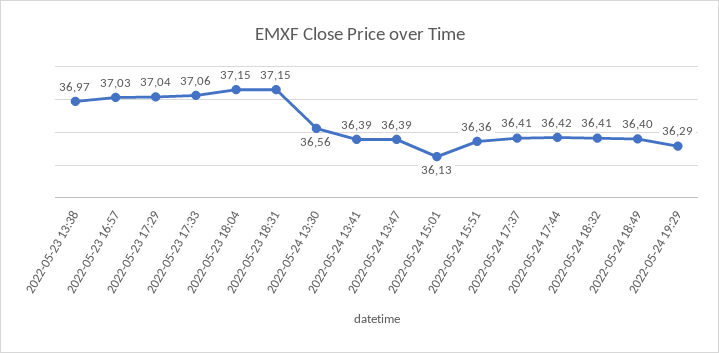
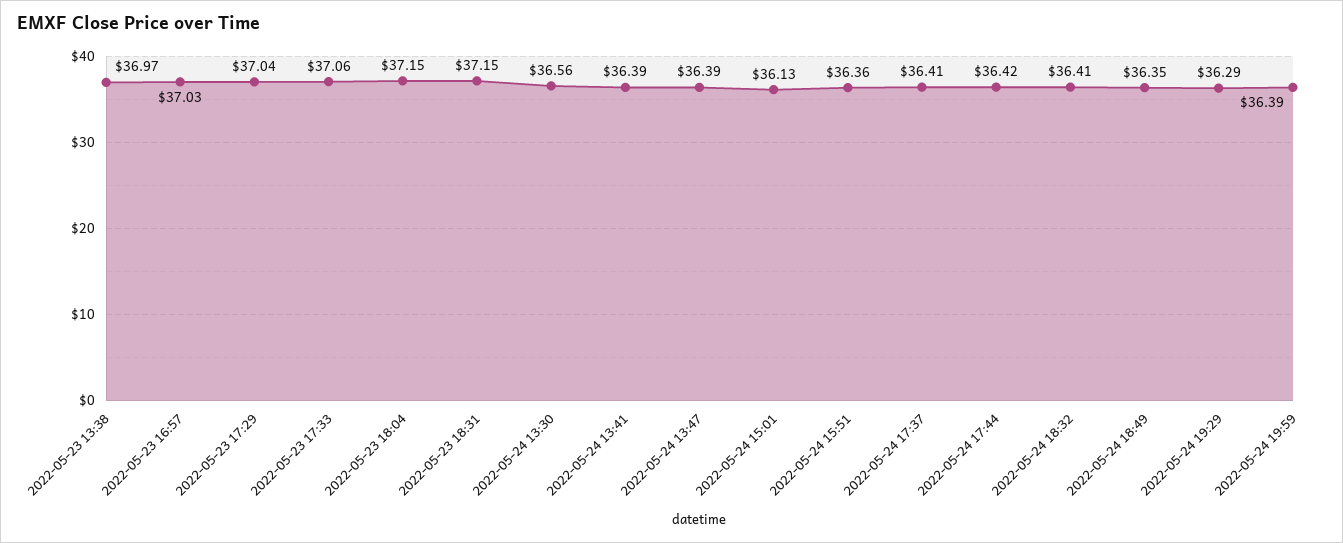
2022-05-24 18:49: 36.4 -> 36.35
2022-05-24 19:59: none -> 36.39

